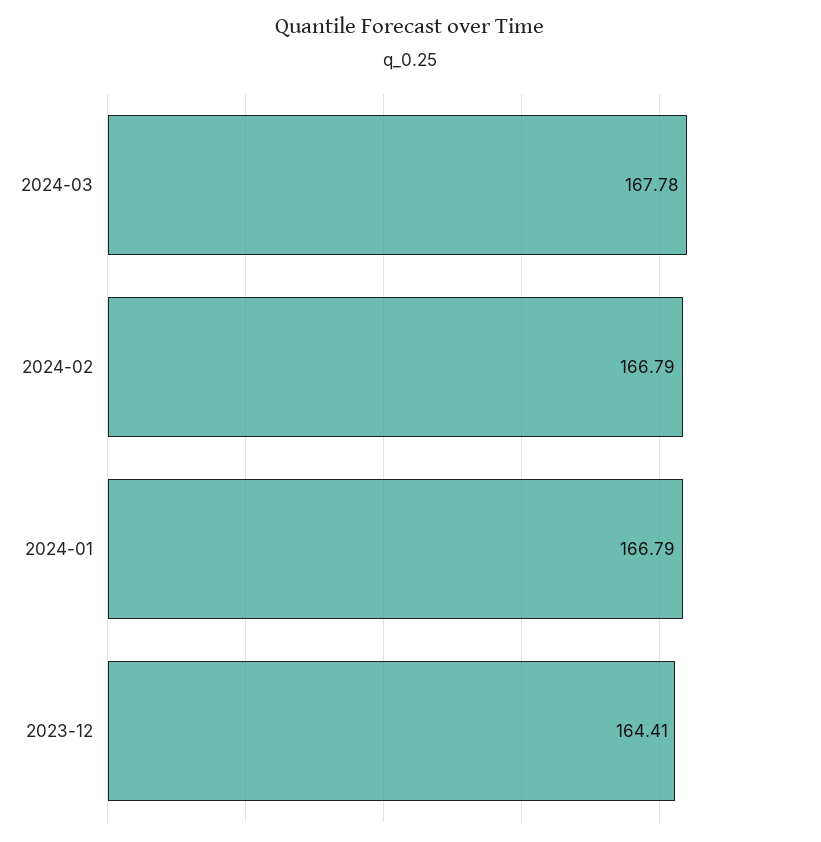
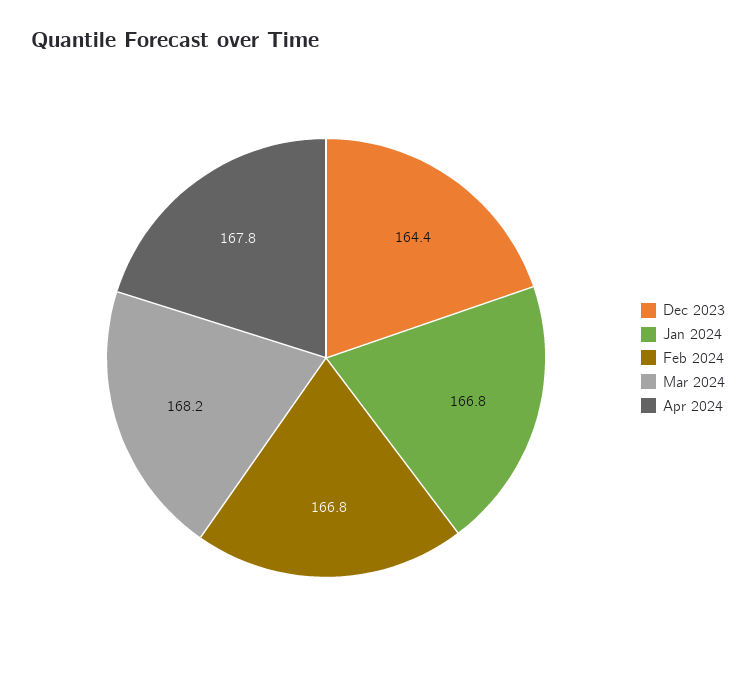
2024-03: 167.78 -> 168.2
Apr 2024: none -> 167.8

